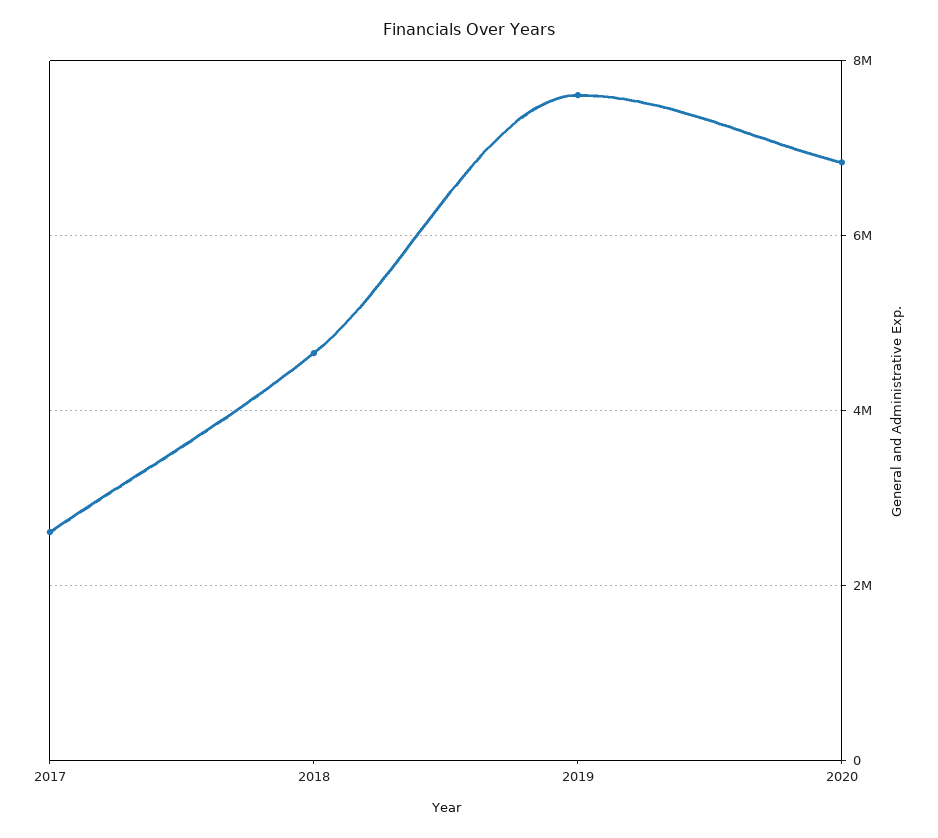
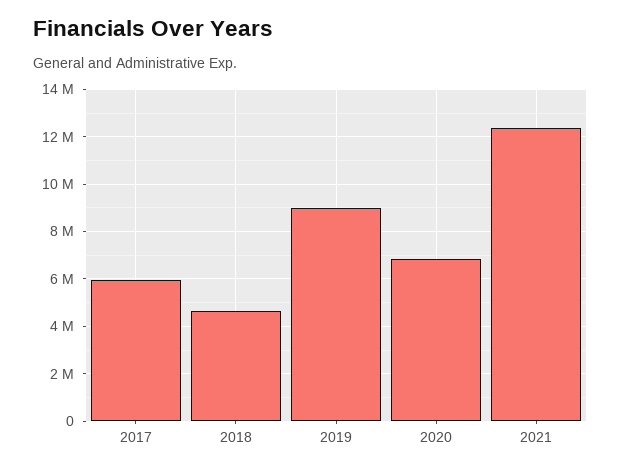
2017: 2600000 -> 6000000
2019: 7600000 -> 9000000
2021: none -> 12500000

